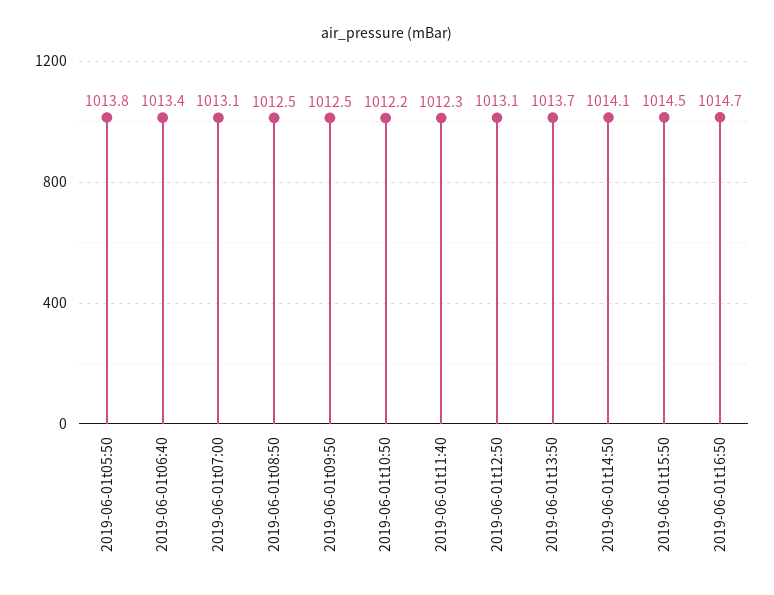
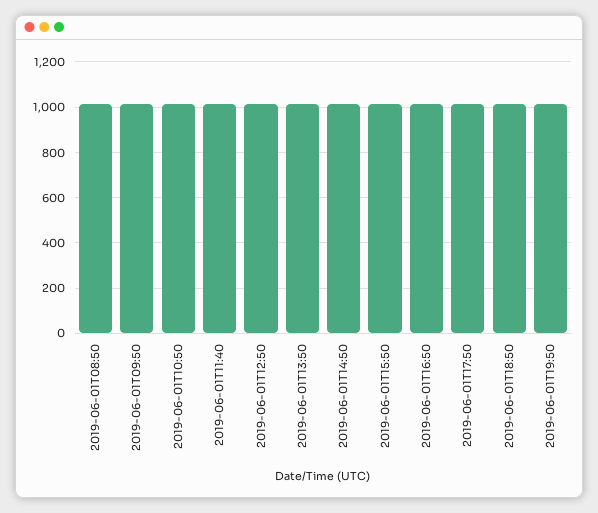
2019-06-01t05:50: 1013.8 -> none
2019-06-01t06:40: 1013.4 -> none
2019-06-01t07:00: 1013.1 -> none
2019-06-01T17:50: none -> 1000
2019-06-01T18:50: none -> 1000
2019-06-01T19:50: none -> 1000

